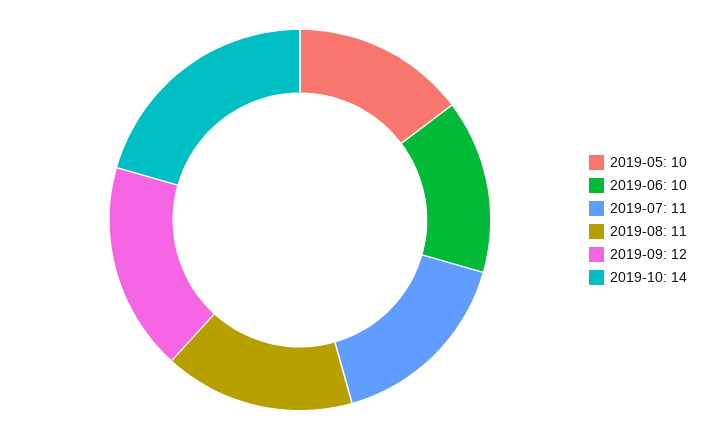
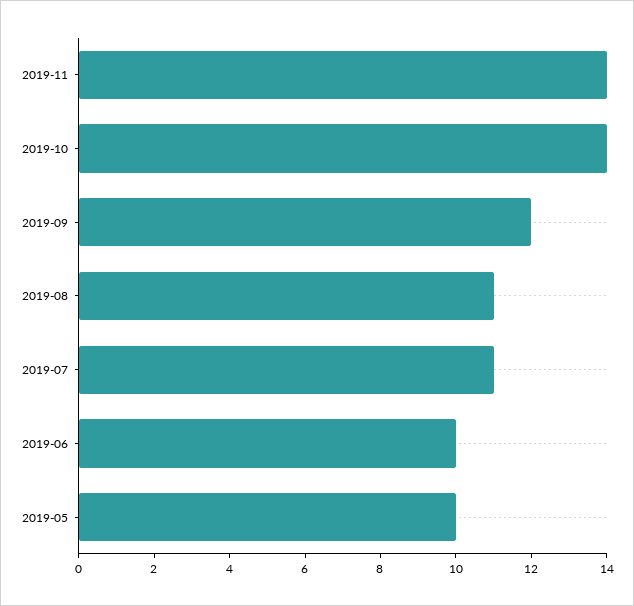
2019-11: none -> 14

